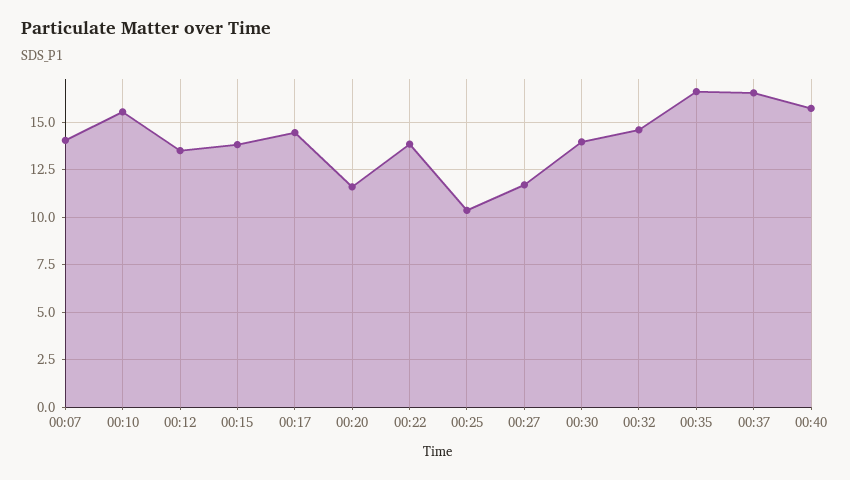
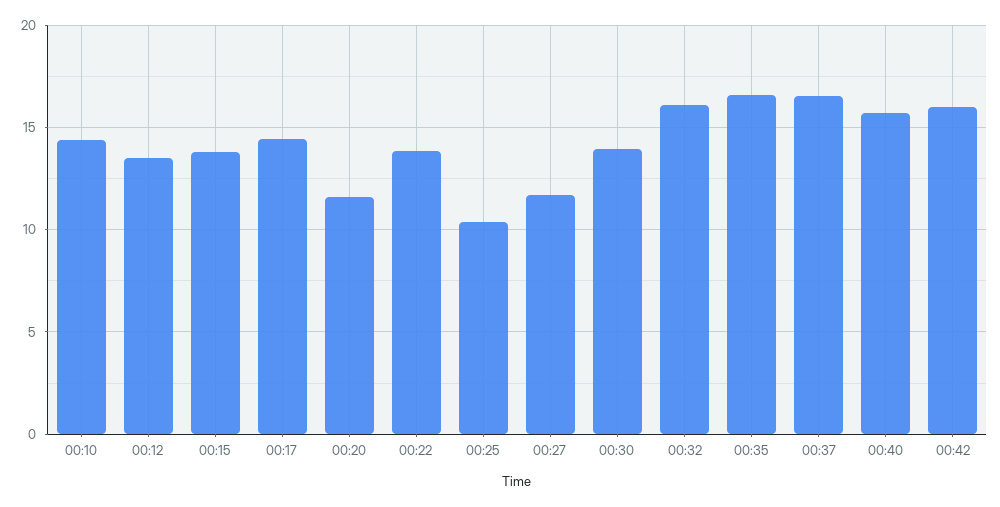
00:07: 14 -> none
00:10: 15.5 -> 14.5
00:32: 14.5 -> 16
00:42: none -> 16

